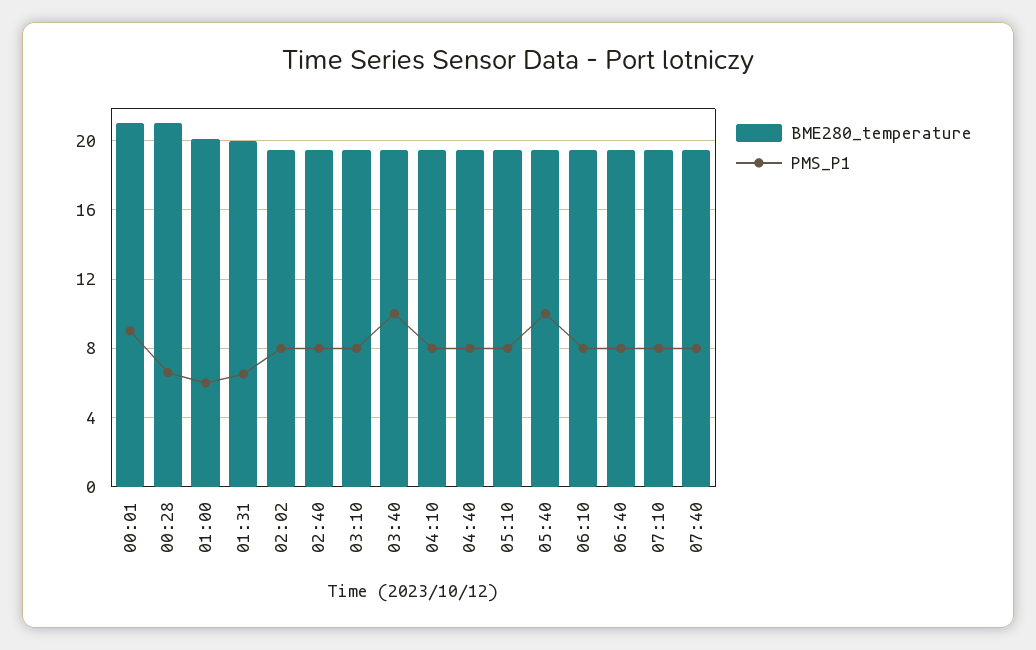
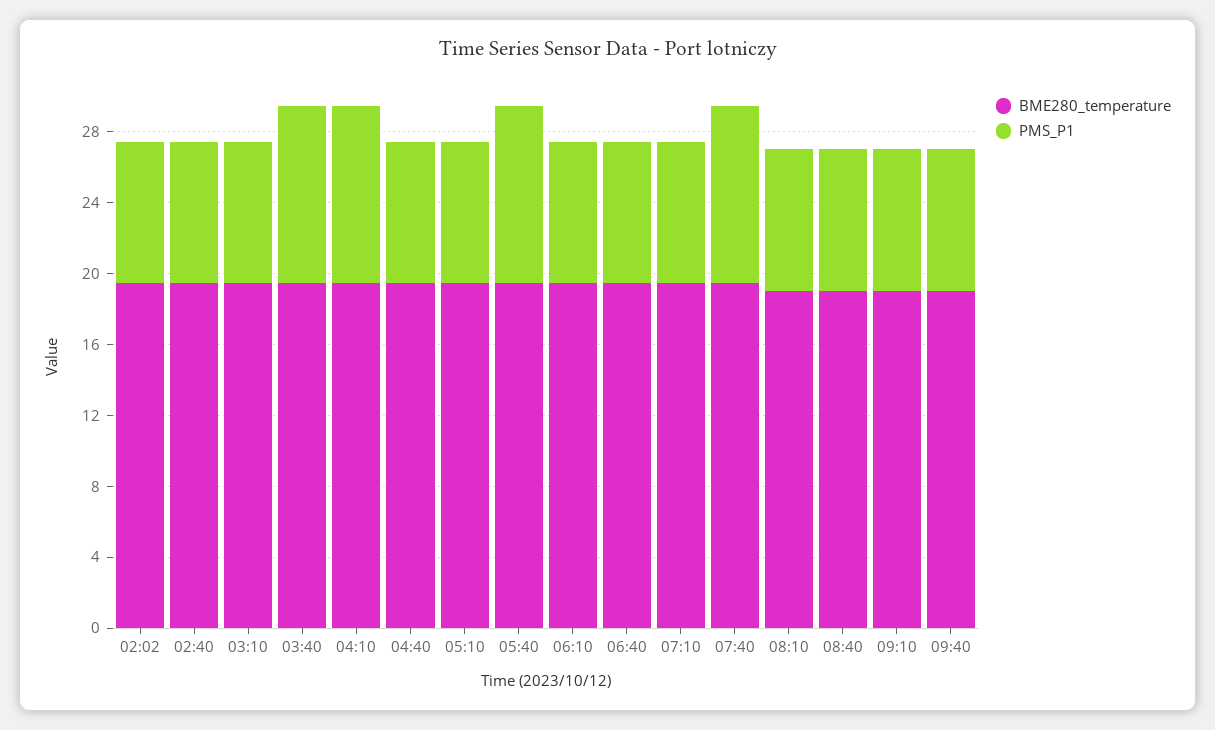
BME280_temperature, 00:01: 21 -> none
PMS_P1, 00:01: 9 -> none
BME280_temperature, 00:28: 21 -> none
PMS_P1, 00:28: 6.5 -> none
BME280_temperature, 01:00: 20 -> none
PMS_P1, 01:00: 6 -> none
BME280_temperature, 01:31: 20 -> none
PMS_P1, 01:31: 6.5 -> none
PMS_P1, 04:10: 8 -> 10
PMS_P1, 07:40: 8 -> 10
BME280_temperature, 08:10: none -> 19
PMS_P1, 08:10: none -> 8
BME280_temperature, 08:40: none -> 19
PMS_P1, 08:40: none -> 8
BME280_temperature, 09:10: none -> 19
PMS_P1, 09:10: none -> 8
BME280_temperature, 09:40: none -> 19
PMS_P1, 09:40: none -> 8

